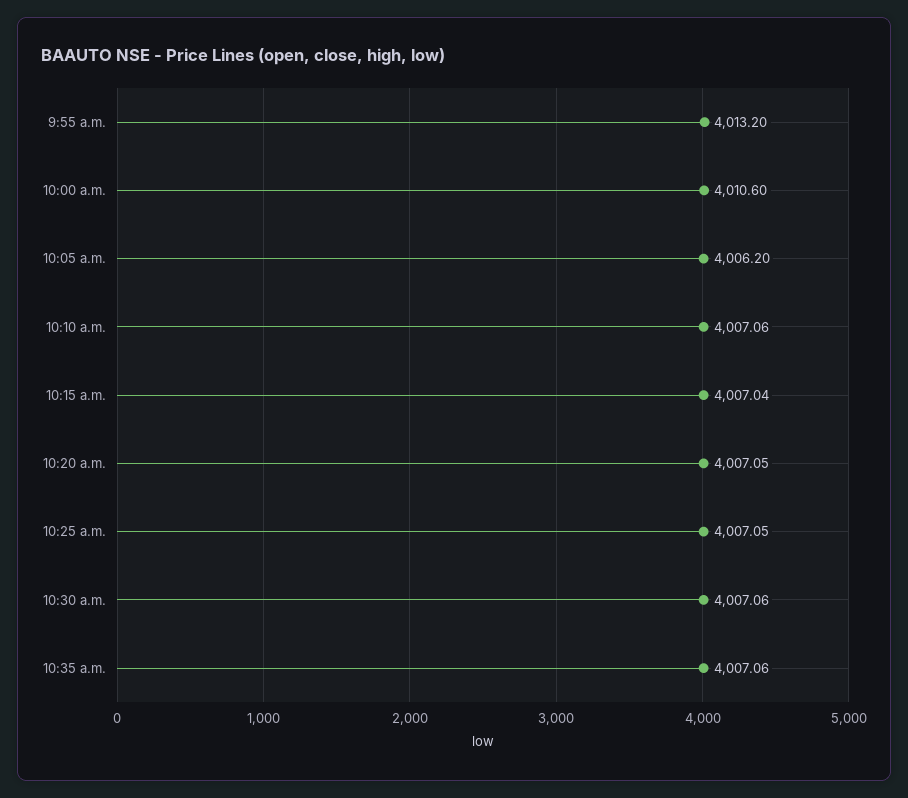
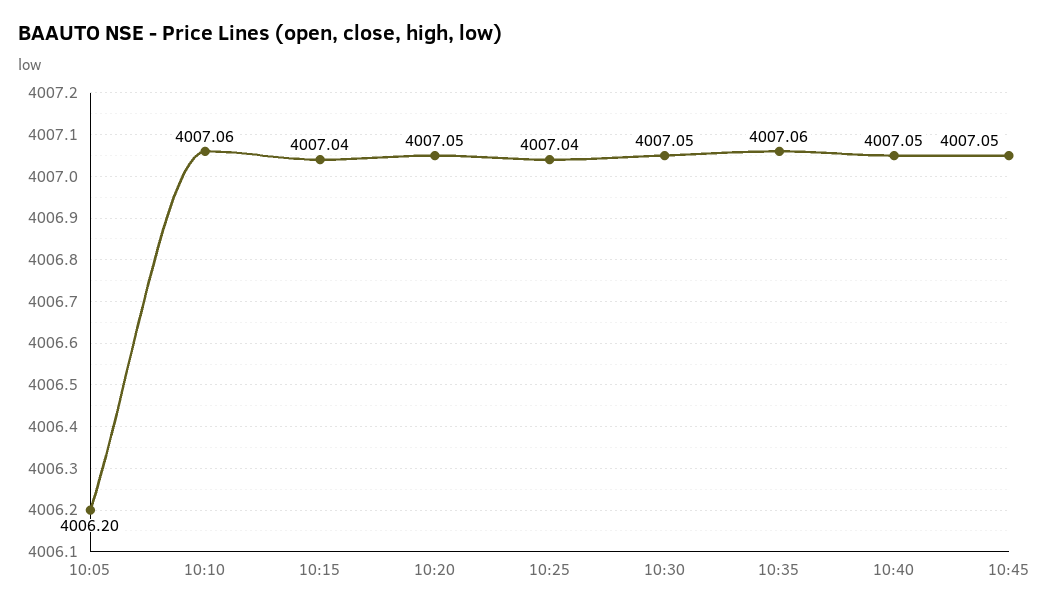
9:55 a.m.: 4013.2 -> none
10:00 a.m.: 4010.6 -> none
10:25 a.m.: 4007.05 -> 4007.04
10:30 a.m.: 4007.06 -> 4007.05
10:40: none -> 4007.05
10:45: none -> 4007.05

